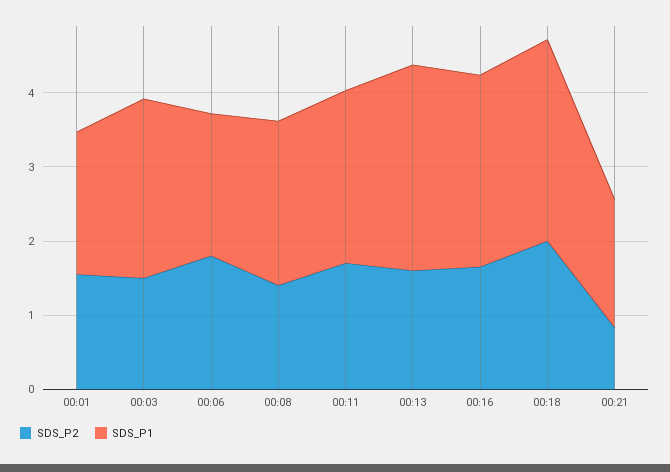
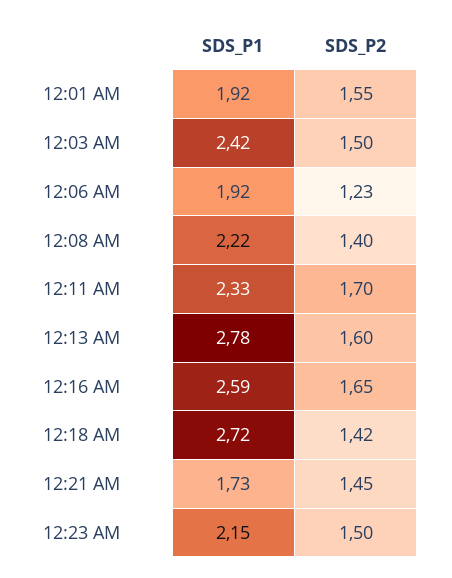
SDS_P2, 00:06: 1.8 -> 1.23
SDS_P2, 00:18: 2 -> 1.42
SDS_P2, 00:21: 0.8 -> 1.45
SDS_P1, 12:23 AM: none -> 2.15
SDS_P2, 12:23 AM: none -> 1.5

